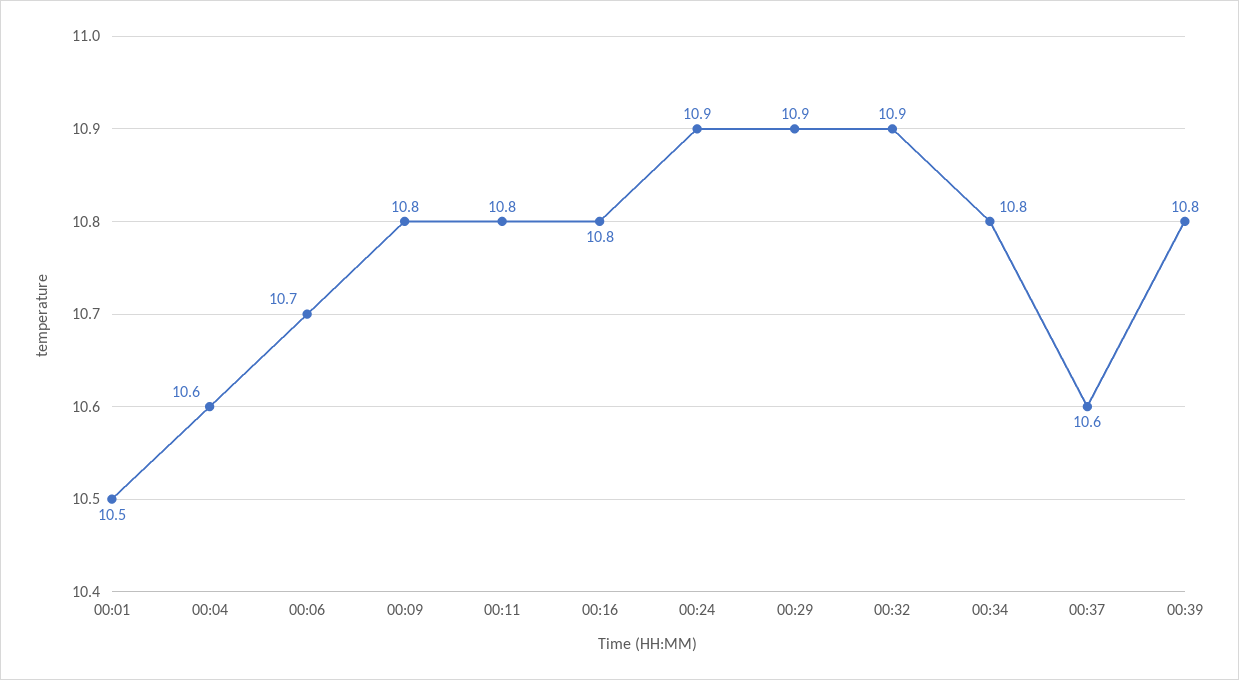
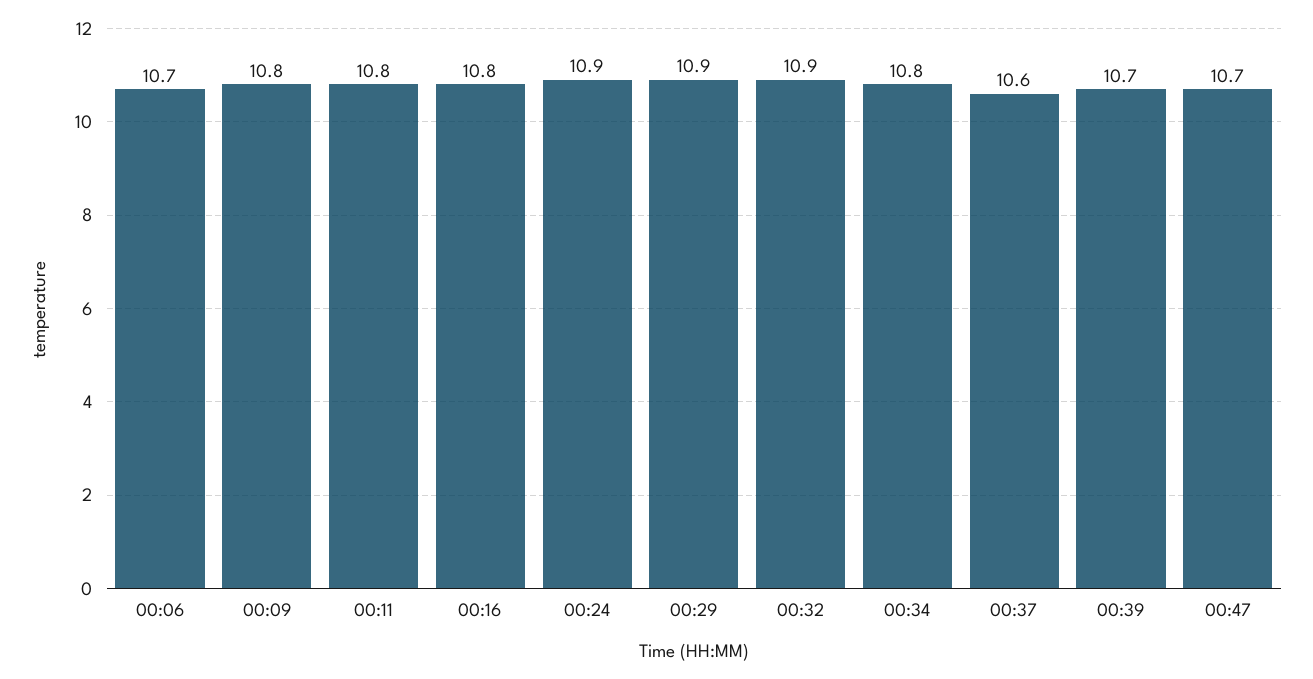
00:01: 10.5 -> none
00:04: 10.6 -> none
00:39: 10.8 -> 10.7
00:47: none -> 10.7

